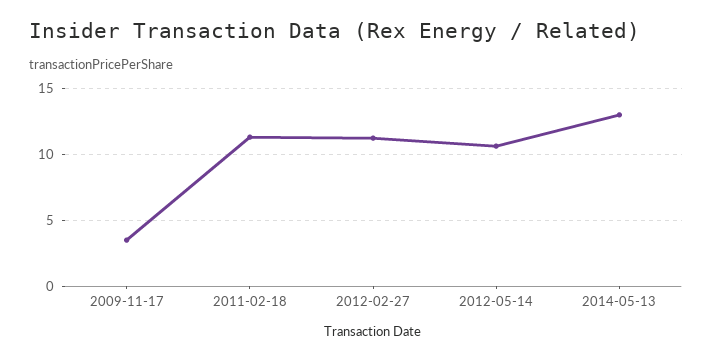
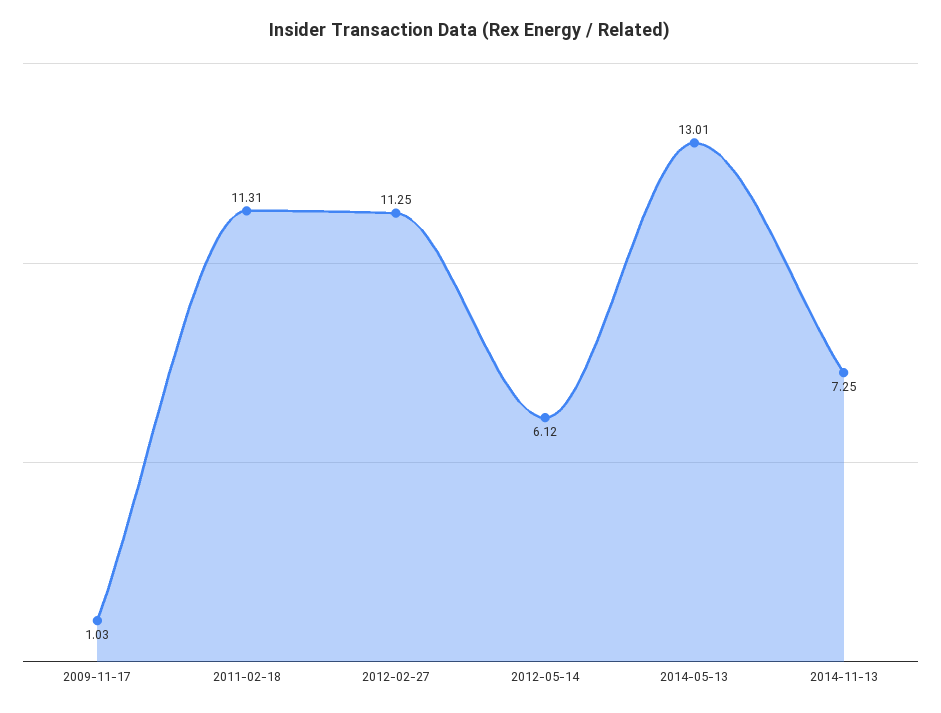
2009-11-17: 3.5 -> 1.03
2012-05-14: 10.5 -> 6.12
2014-11-13: none -> 7.25

